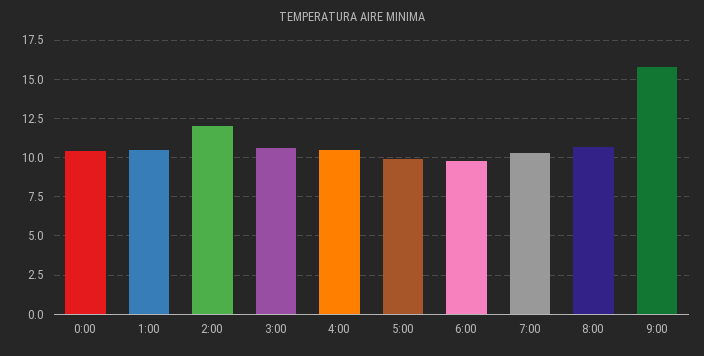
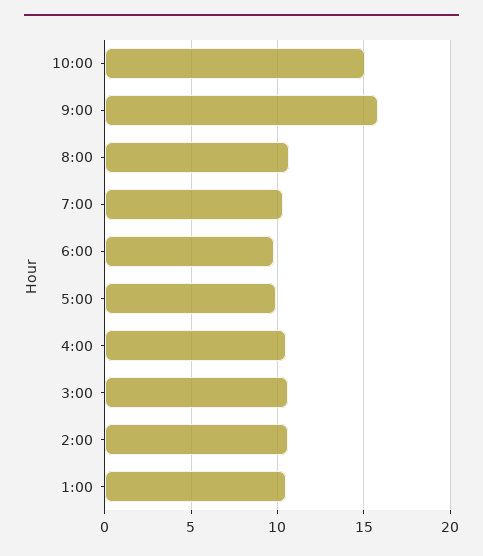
0:00: 10.5 -> none
2:00: 12 -> 10.5
10:00: none -> 15

